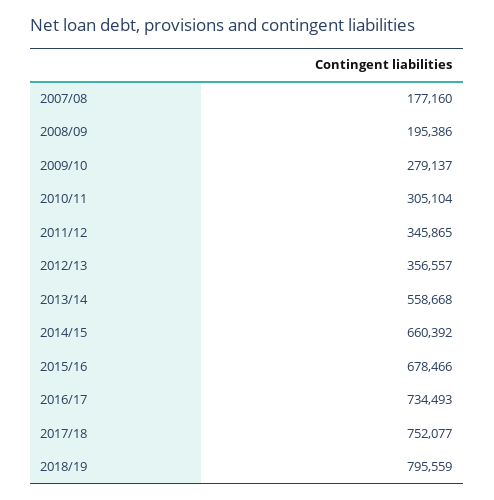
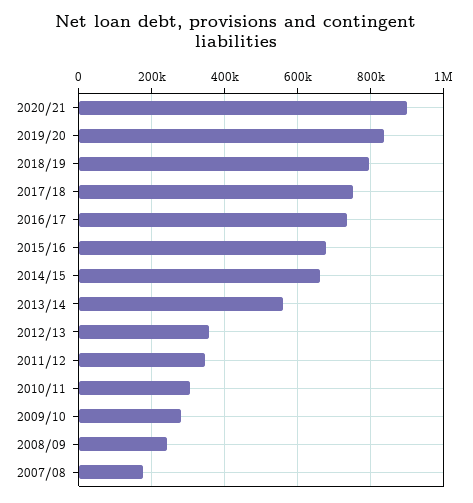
2008/09: 195386 -> 240000
2020/21: none -> 900000
2019/20: none -> 840000

